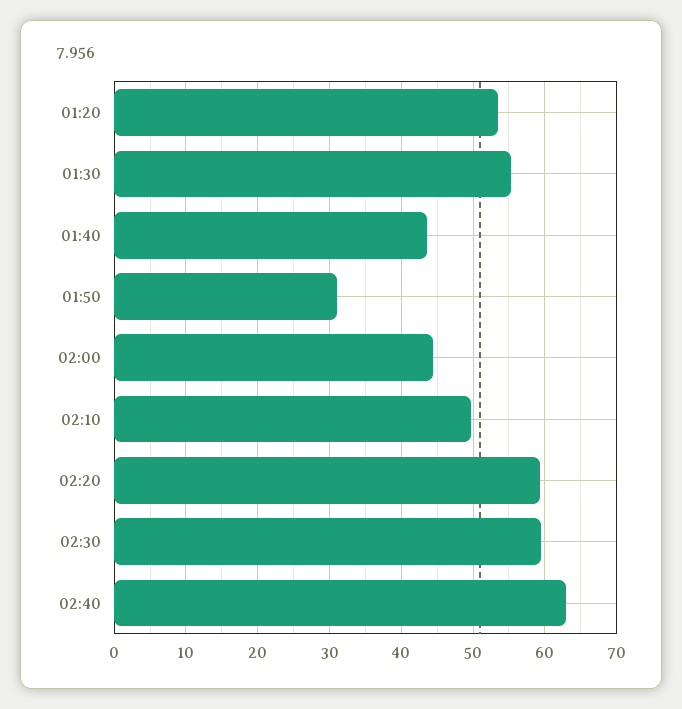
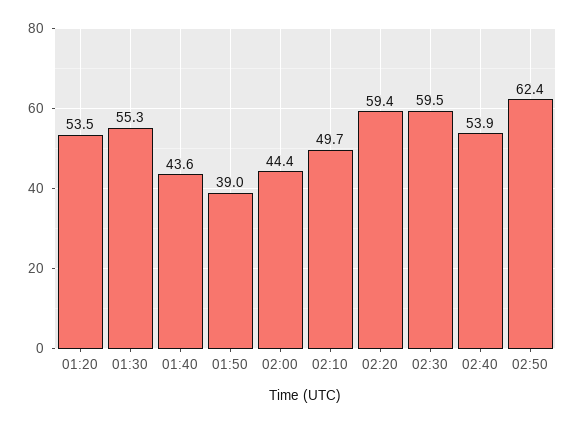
01:50: 31 -> 39
02:40: 63 -> 53.9
02:50: none -> 62.4

